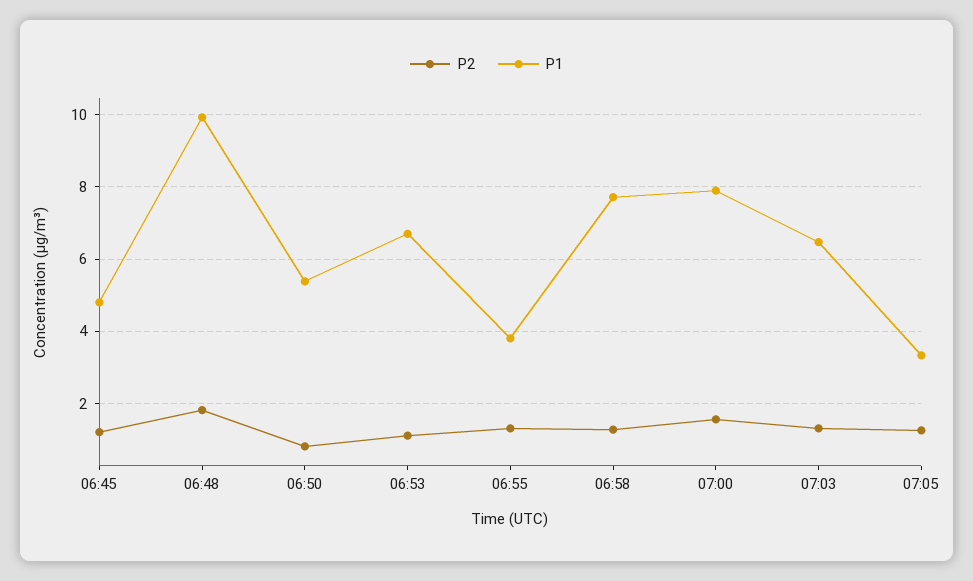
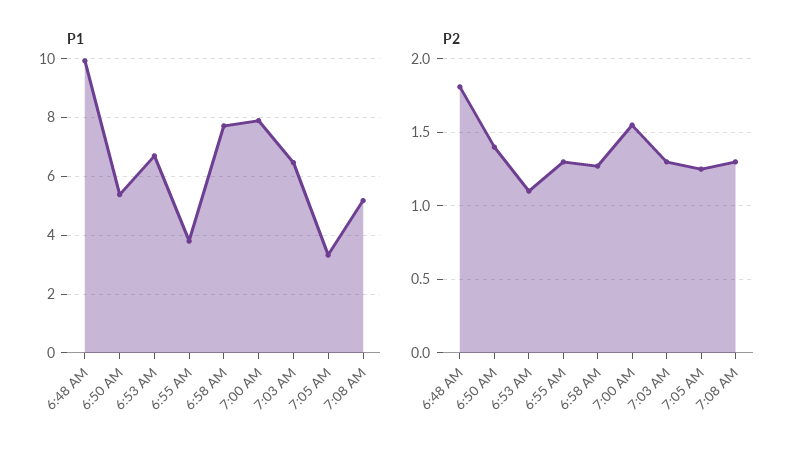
P2, 06:45: 1.2 -> none
P1, 06:45: 4.8 -> none
P2, 06:50: 0.8 -> 1.4
P1, 7:08 AM: none -> 5.25
P2, 7:08 AM: none -> 1.3

